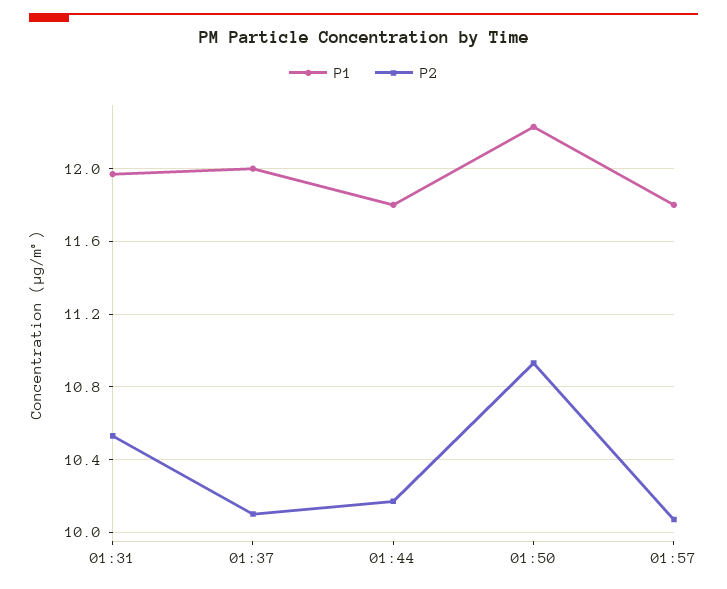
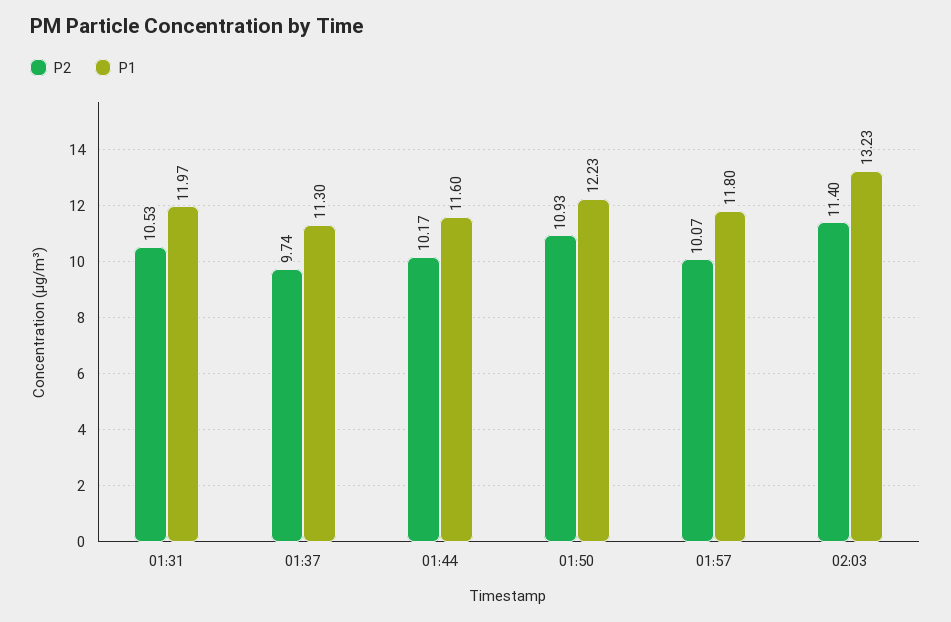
P1, 01:37: 12 -> 11.3
P2, 01:37: 10.1 -> 9.74
P1, 01:44: 11.8 -> 11.6
P2, 02:03: none -> 11.4
P1, 02:03: none -> 13.23

